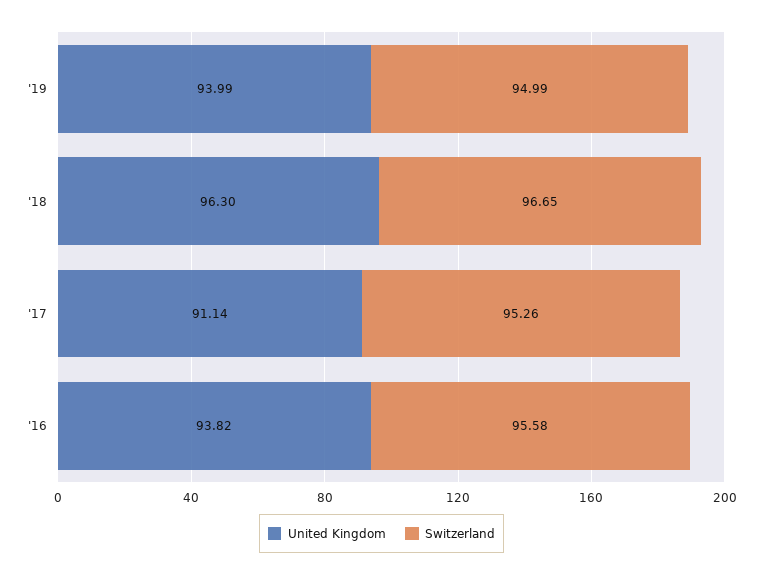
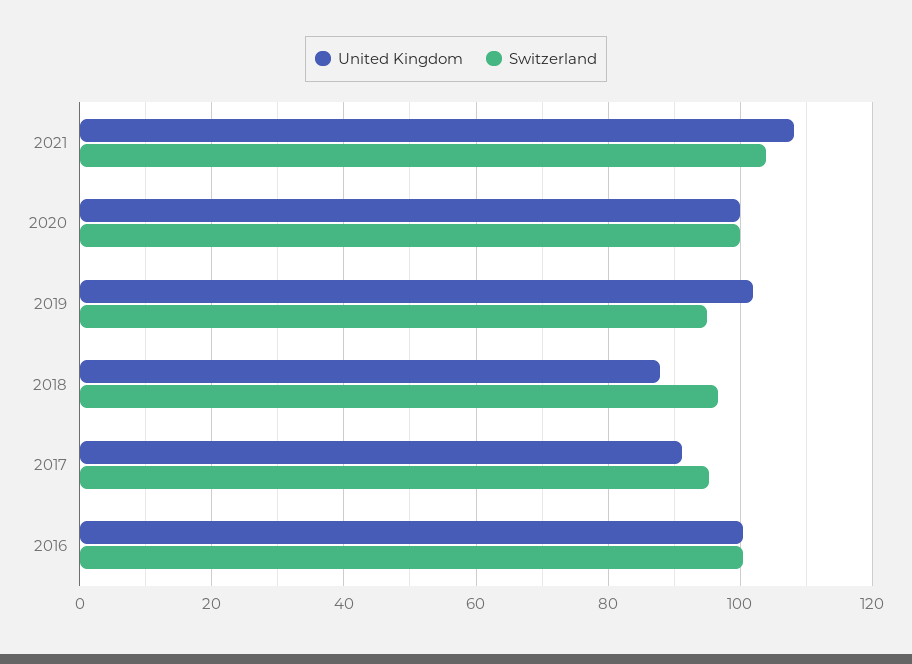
United Kingdom, '19: 93.99 -> 102
United Kingdom, '18: 96.3 -> 88
United Kingdom, '16: 93.82 -> 100
Switzerland, '16: 95.58 -> 100
United Kingdom, 2021: none -> 108
Switzerland, 2021: none -> 104
United Kingdom, 2020: none -> 100
Switzerland, 2020: none -> 100

